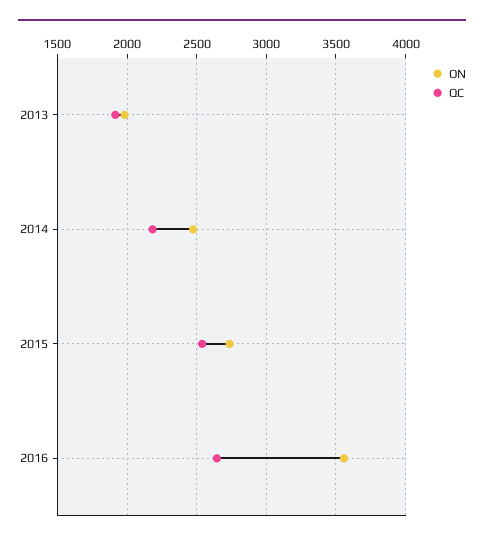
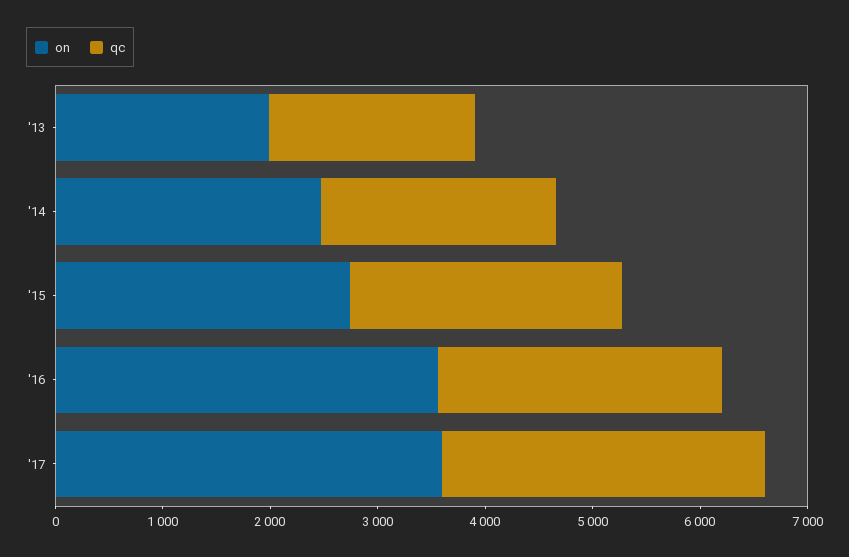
ON, '17: none -> 3600
QC, '17: none -> 3000

